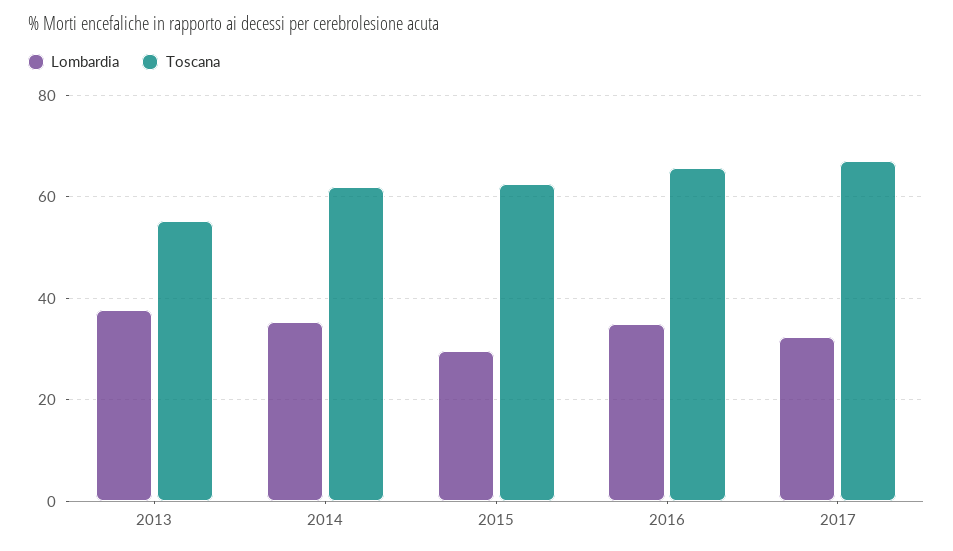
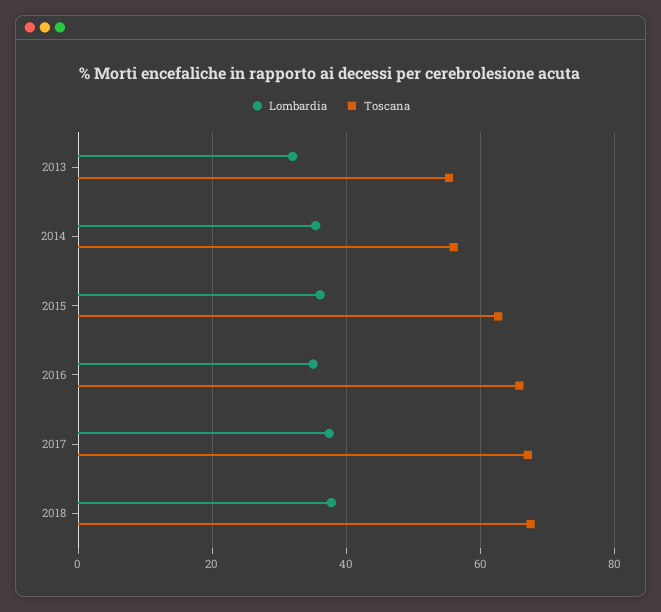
Lombardia, 2013: 38 -> 32
Toscana, 2014: 62 -> 56
Lombardia, 2015: 30 -> 36
Lombardia, 2017: 32 -> 38
Lombardia, 2018: none -> 38
Toscana, 2018: none -> 68

